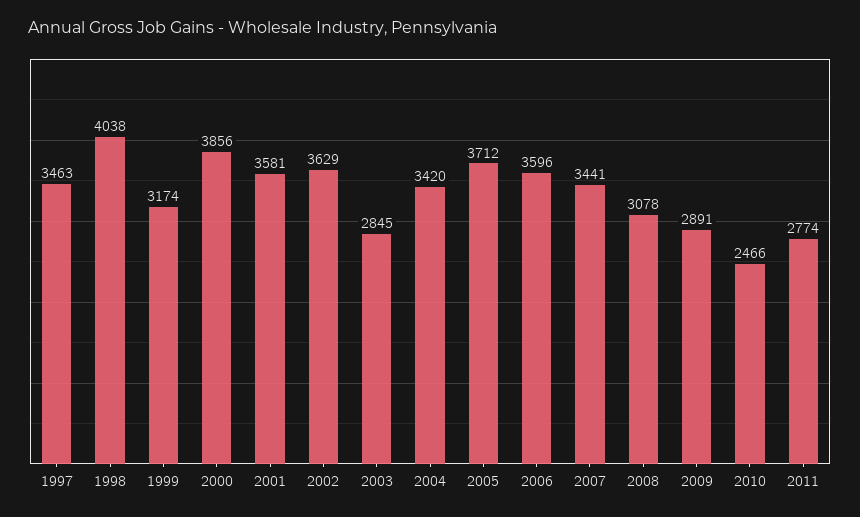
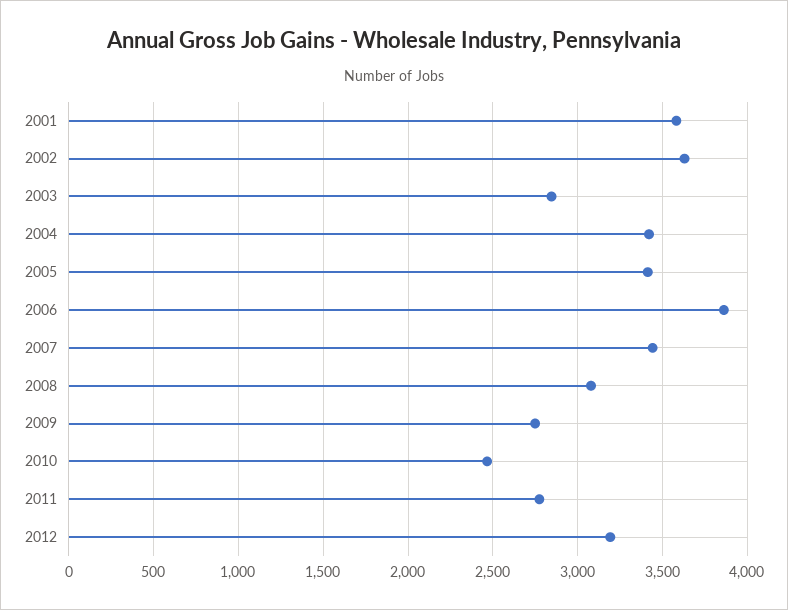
1997: 3463 -> none
1998: 4038 -> none
1999: 3174 -> none
2000: 3856 -> none
2005: 3712 -> 3400
2006: 3596 -> 3850
2009: 2891 -> 2750
2012: none -> 3200

